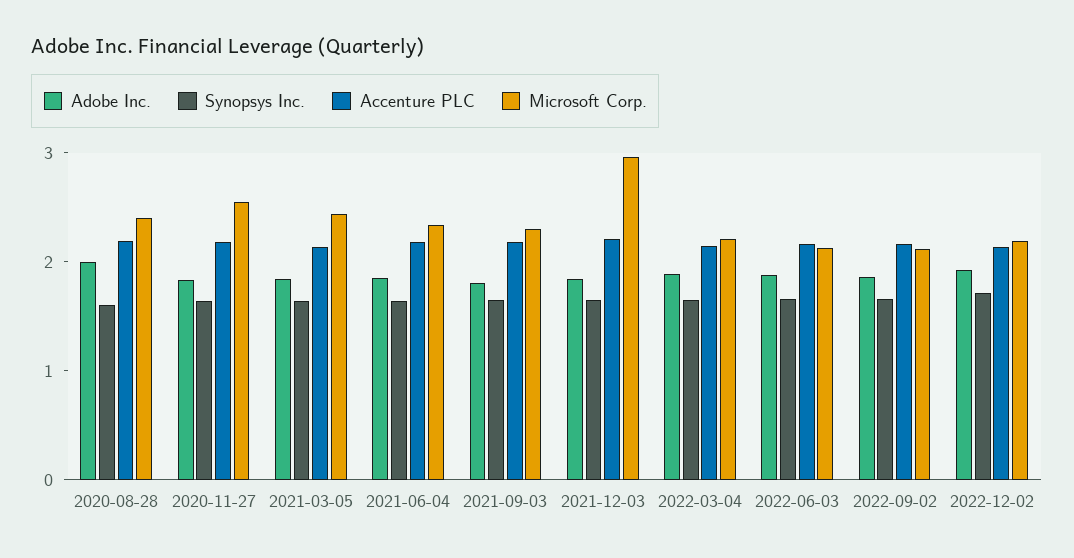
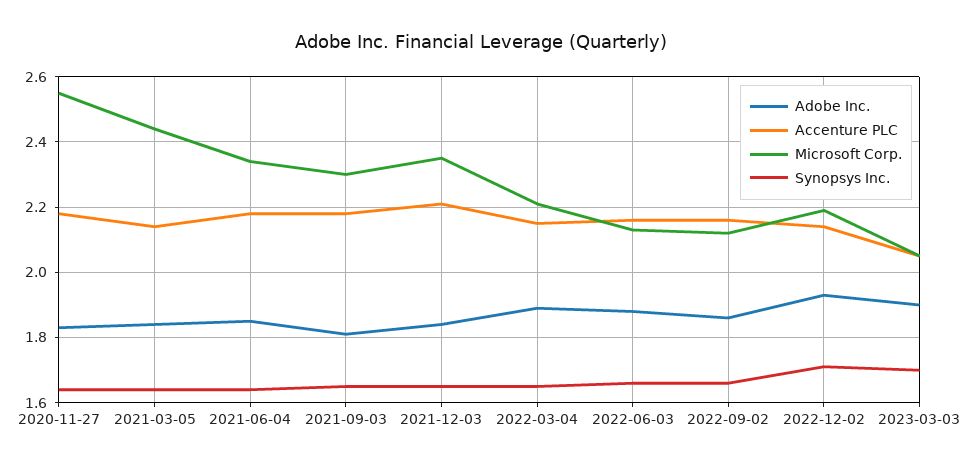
Adobe Inc., 2020-08-28: 2 -> none
Synopsys Inc., 2020-08-28: 1.6 -> none
Accenture PLC, 2020-08-28: 2.2 -> none
Microsoft Corp., 2020-08-28: 2.4 -> none
Microsoft Corp., 2021-12-03: 3 -> 2.35
Adobe Inc., 2023-03-03: none -> 1.9
Accenture PLC, 2023-03-03: none -> 2.05
Microsoft Corp., 2023-03-03: none -> 2.05
Synopsys Inc., 2023-03-03: none -> 1.7

